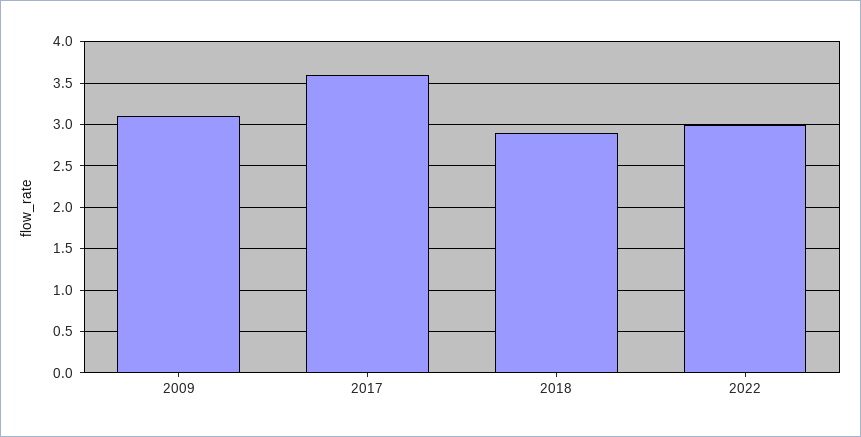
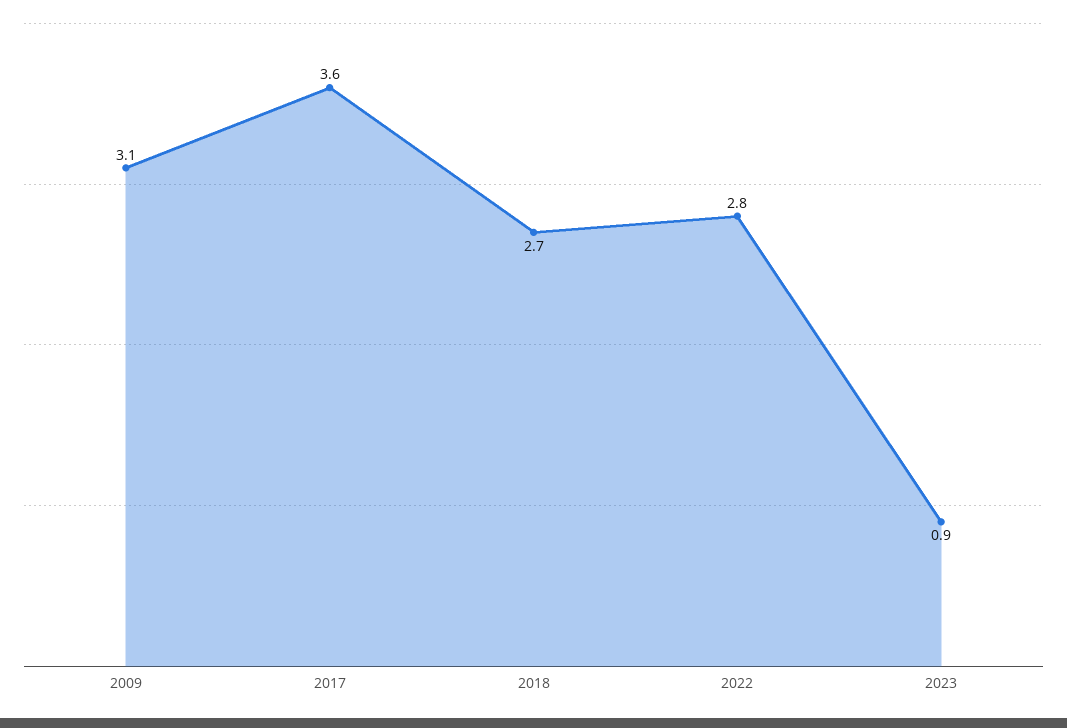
2018: 2.9 -> 2.7
2022: 3 -> 2.8
2023: none -> 0.9

